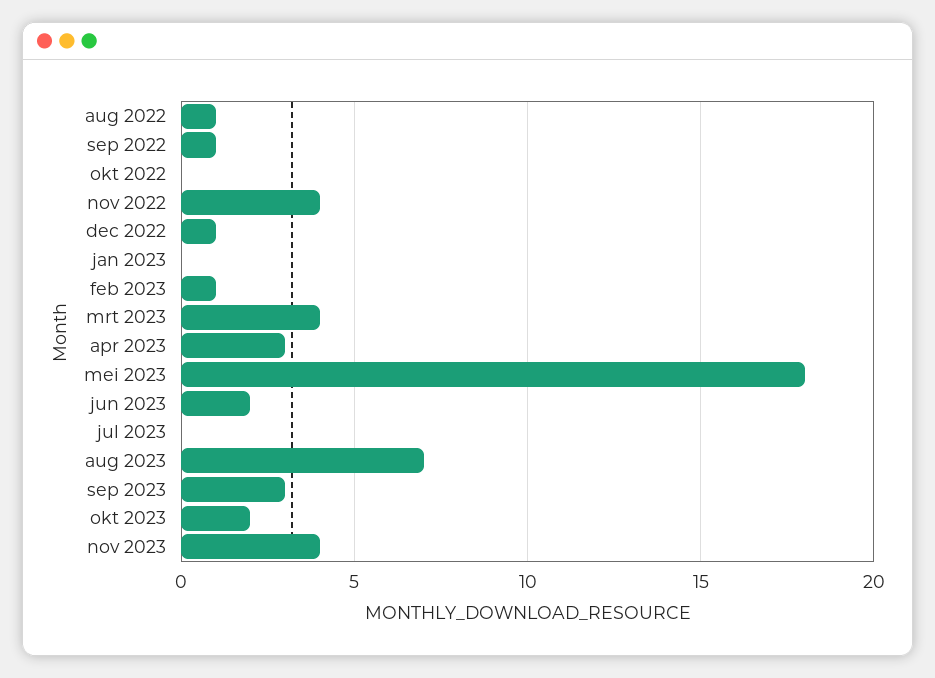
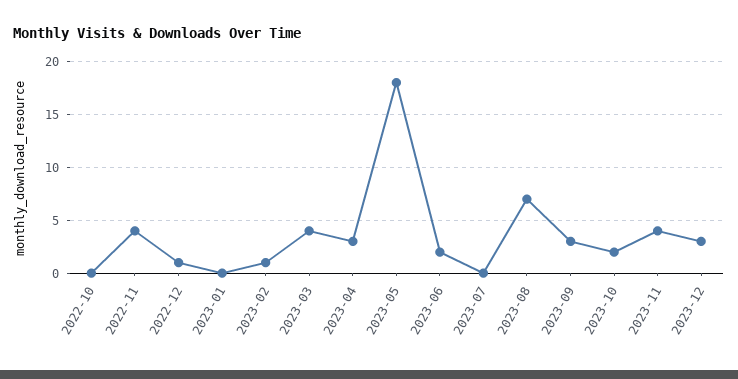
aug 2022: 1 -> none
sep 2022: 1 -> none
2023-12: none -> 3

